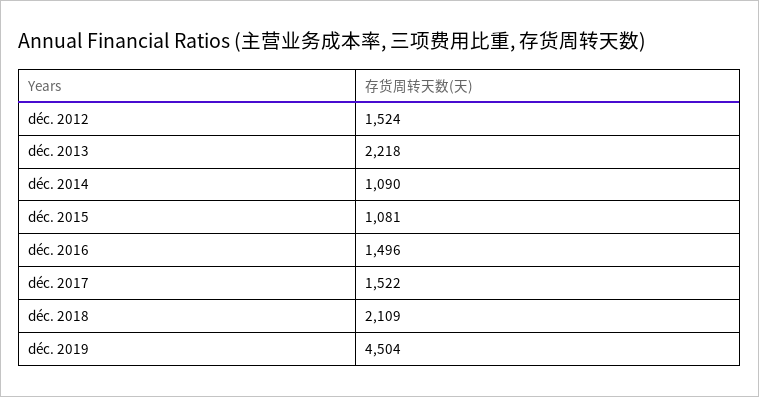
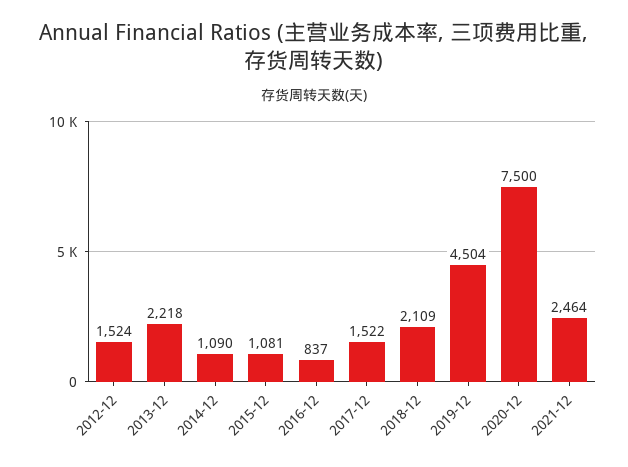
déc. 2016: 1496 -> 837
2020-12: none -> 7500
2021-12: none -> 2464

